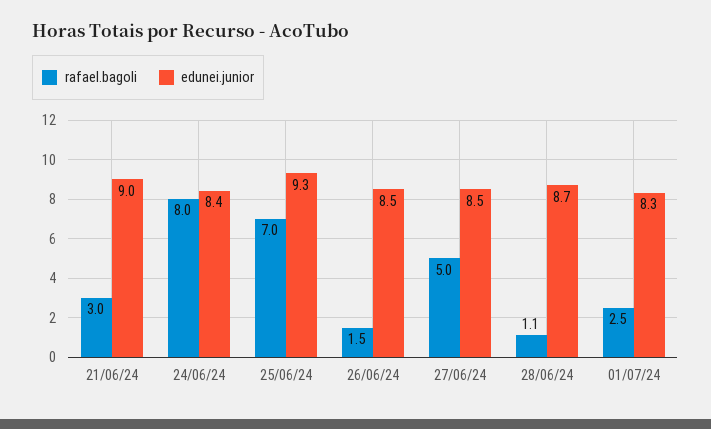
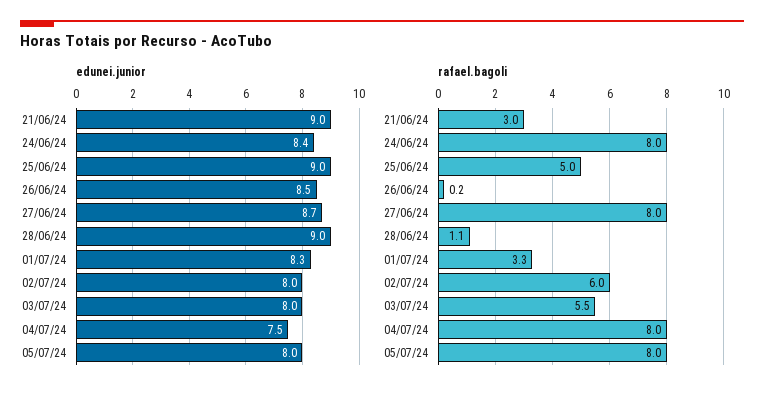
rafael.bagoli, 25/06/24: 7 -> 5
edunei.junior, 25/06/24: 9.3 -> 9
rafael.bagoli, 26/06/24: 1.5 -> 0.2
rafael.bagoli, 27/06/24: 5 -> 8
edunei.junior, 27/06/24: 8.5 -> 8.7
edunei.junior, 28/06/24: 8.7 -> 9
rafael.bagoli, 01/07/24: 2.5 -> 3.3
edunei.junior, 02/07/24: none -> 8
edunei.junior, 03/07/24: none -> 8
edunei.junior, 04/07/24: none -> 7.5
edunei.junior, 05/07/24: none -> 8
rafael.bagoli, 02/07/24: none -> 6
rafael.bagoli, 03/07/24: none -> 5.5
rafael.bagoli, 04/07/24: none -> 8
rafael.bagoli, 05/07/24: none -> 8

